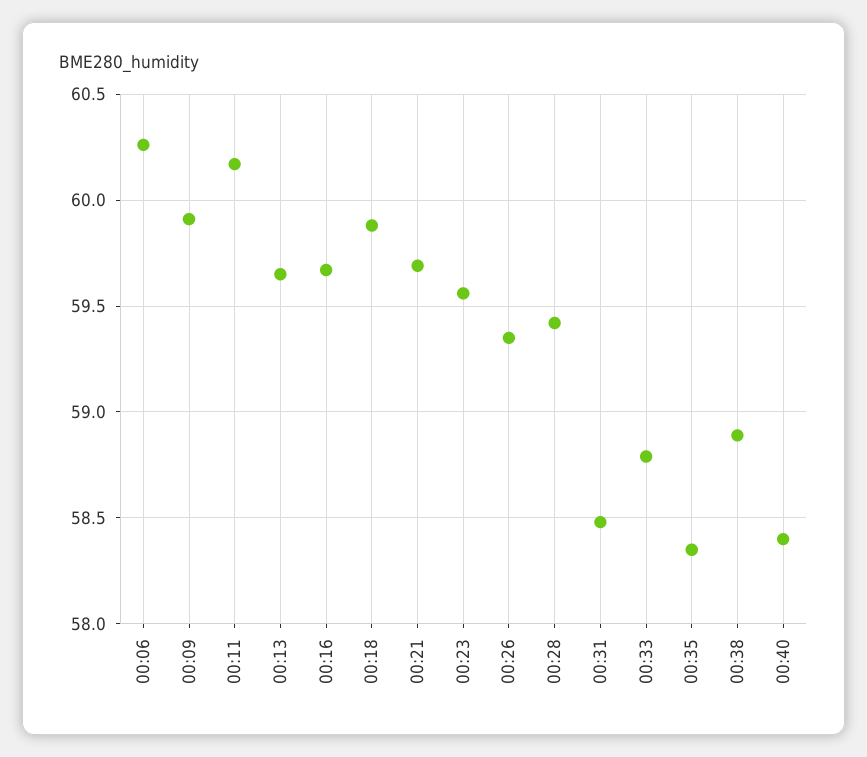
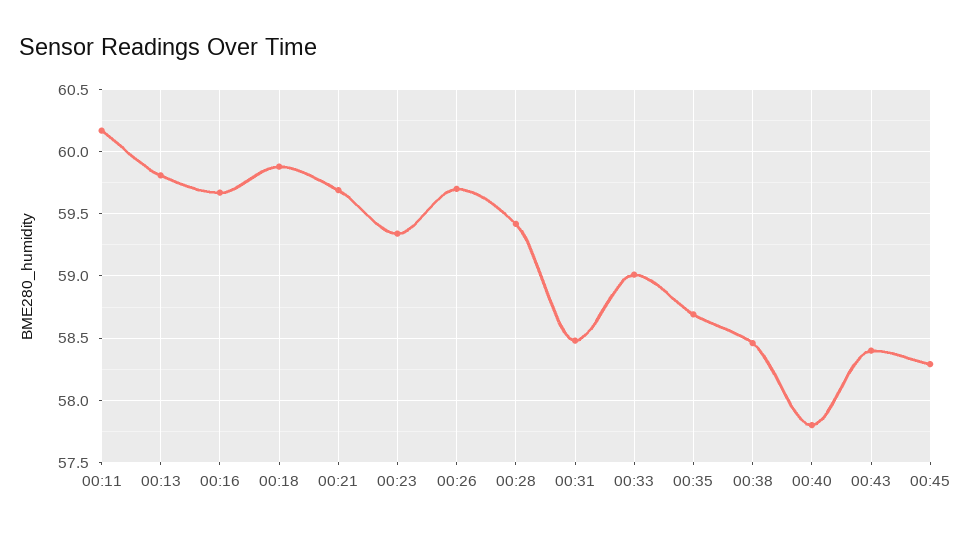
00:06: 60.25 -> none
00:09: 59.9 -> none
00:13: 59.65 -> 59.8
00:23: 59.55 -> 59.35
00:26: 59.35 -> 59.7
00:33: 58.8 -> 59
00:35: 58.35 -> 58.7
00:38: 58.9 -> 58.45
00:40: 58.4 -> 57.8
00:43: none -> 58.4
00:45: none -> 58.3

